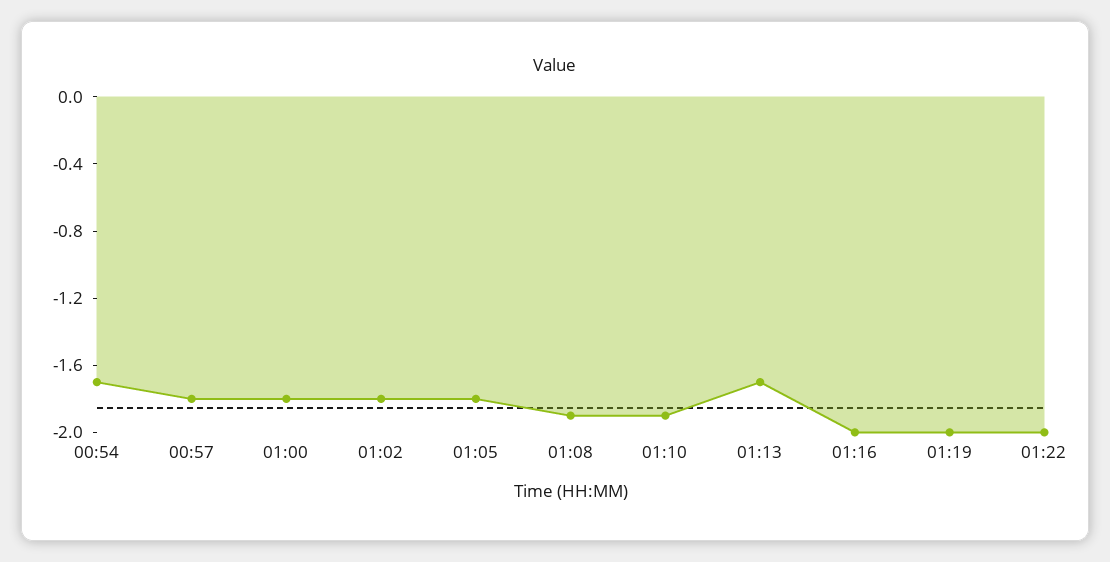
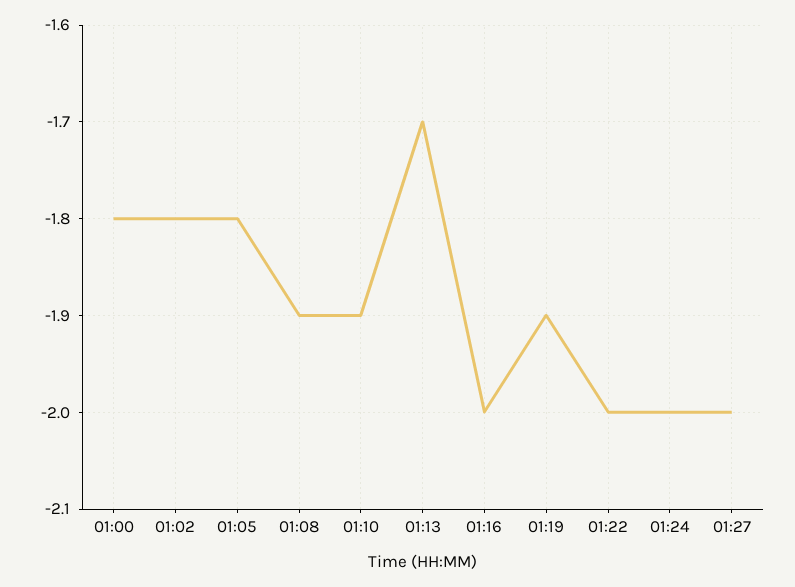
00:54: -1.7 -> none
00:57: -1.8 -> none
01:19: -2 -> -1.9
01:24: none -> -2
01:27: none -> -2

